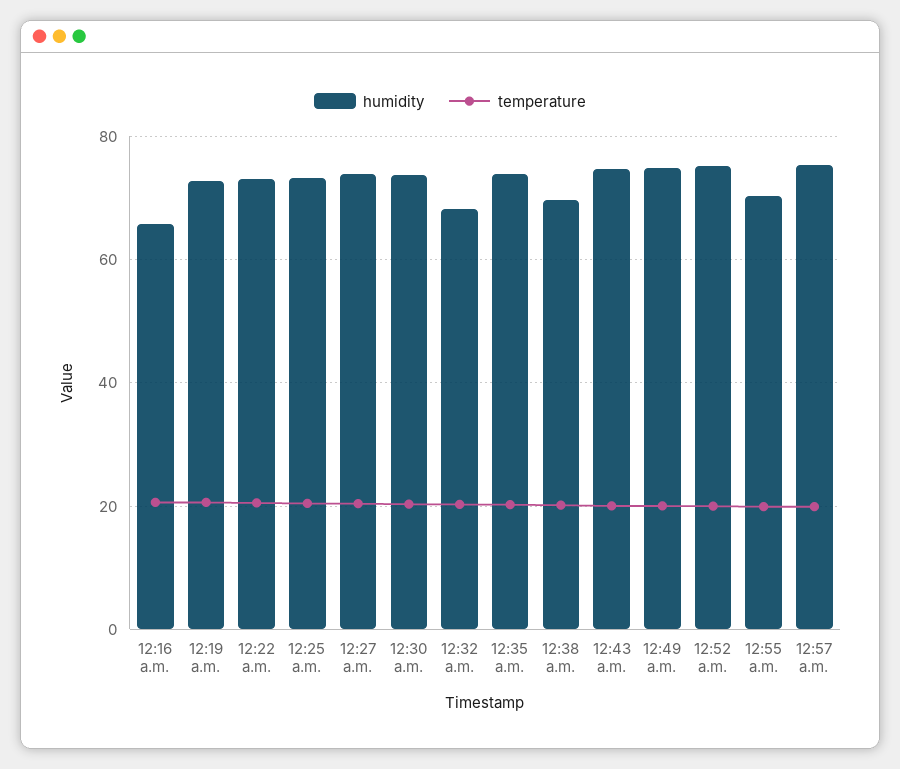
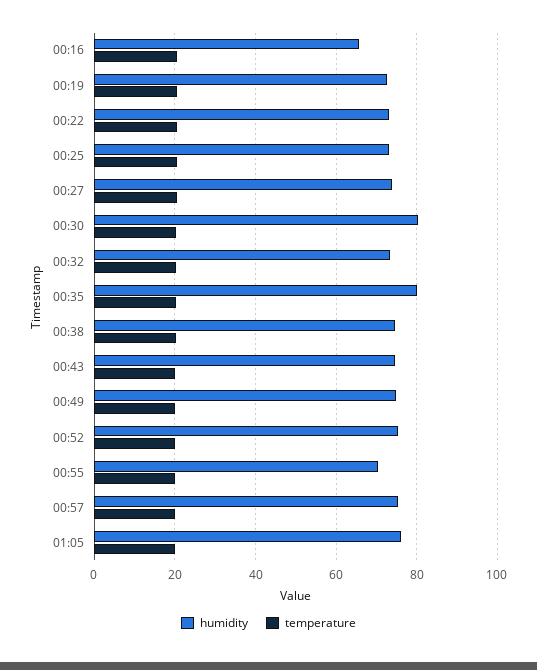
humidity, 12:30 a.m.: 74 -> 80
humidity, 12:32 a.m.: 68 -> 74
humidity, 12:35 a.m.: 74 -> 80
humidity, 12:38 a.m.: 70 -> 74
humidity, 01:05: none -> 76
temperature, 01:05: none -> 20

